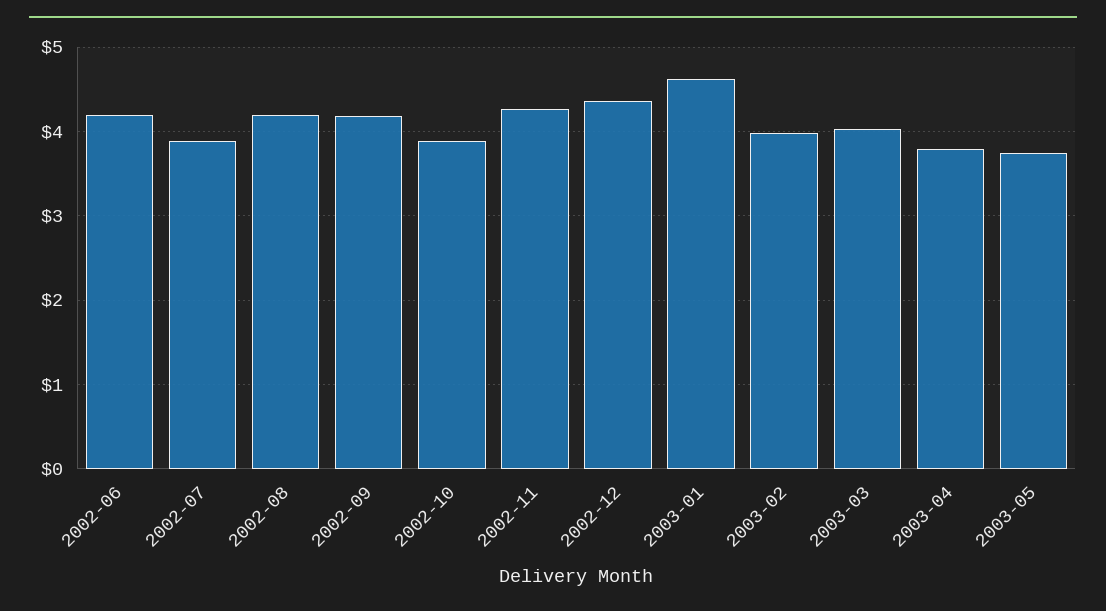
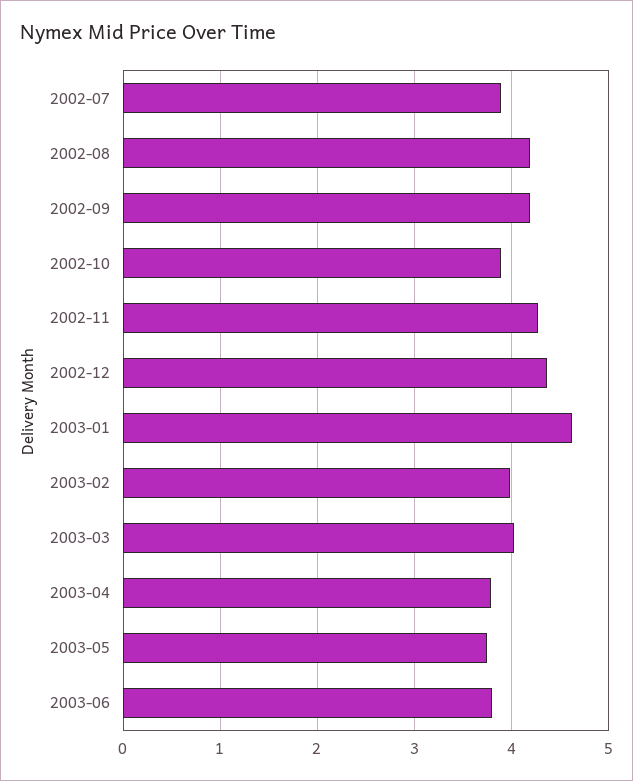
2002-06: 4.2 -> none
2003-06: none -> 3.8

